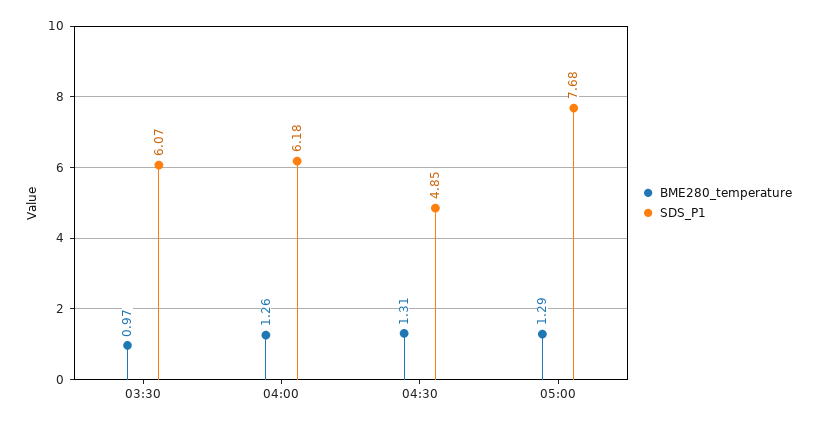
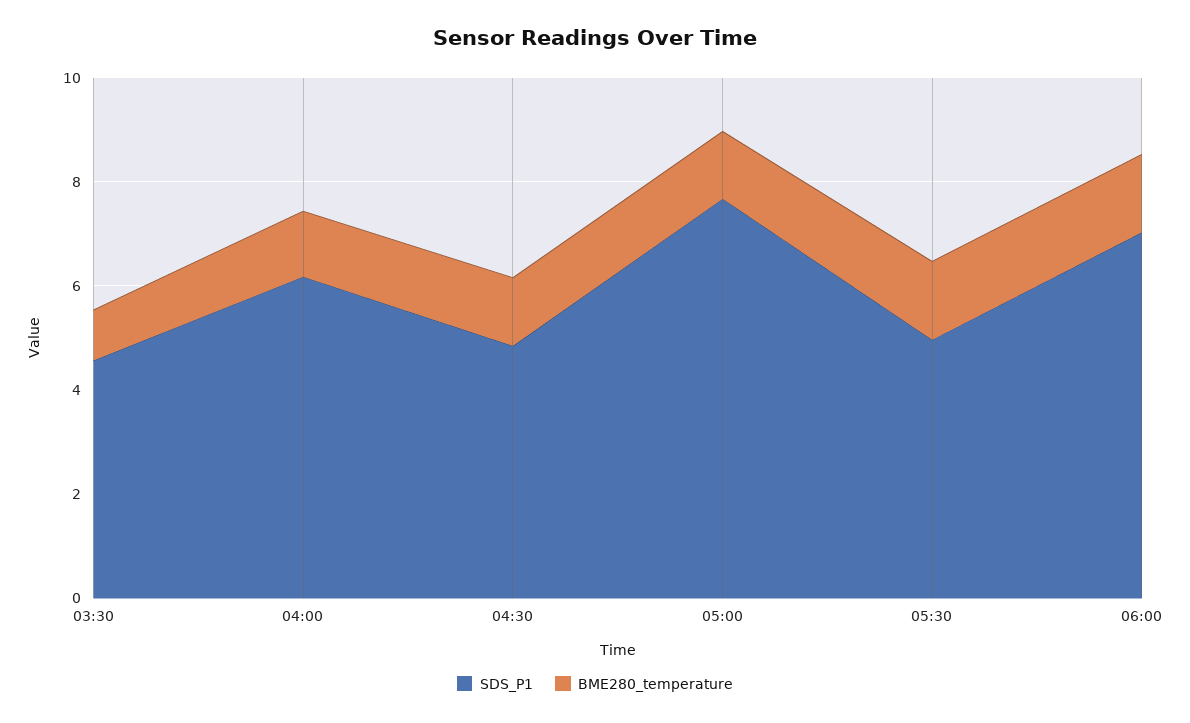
SDS_P1, 03:30: 6.07 -> 4.5
SDS_P1, 05:30: none -> 5
BME280_temperature, 05:30: none -> 1.5
SDS_P1, 06:00: none -> 7
BME280_temperature, 06:00: none -> 1.5

